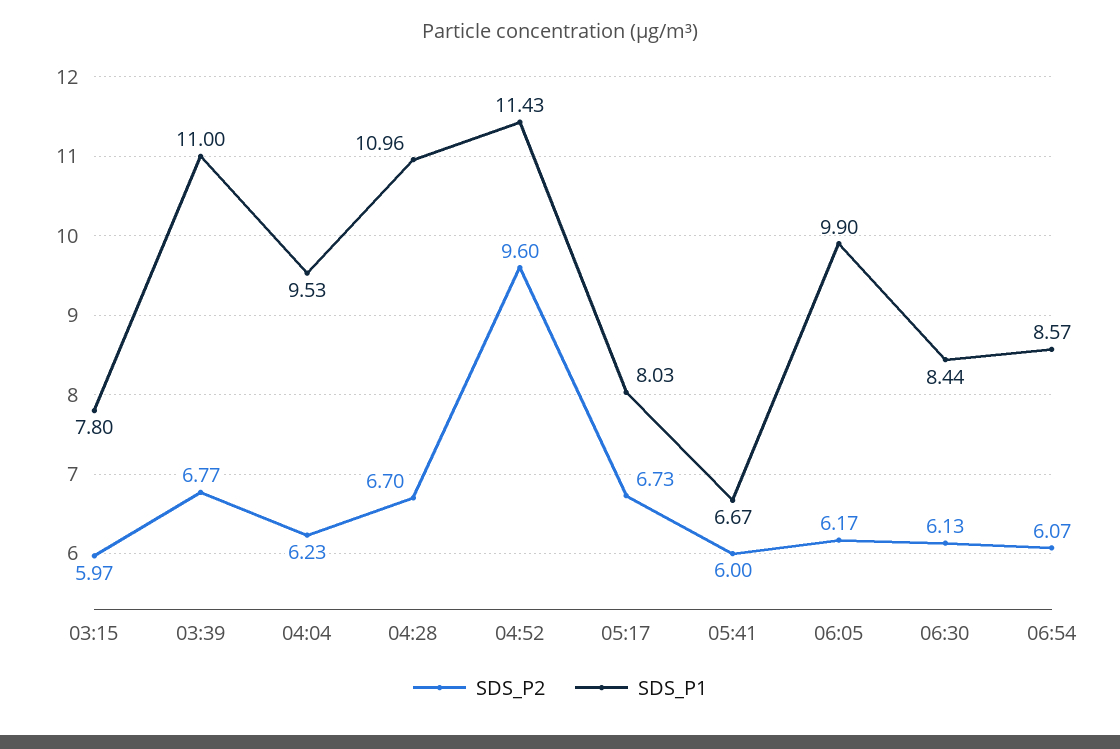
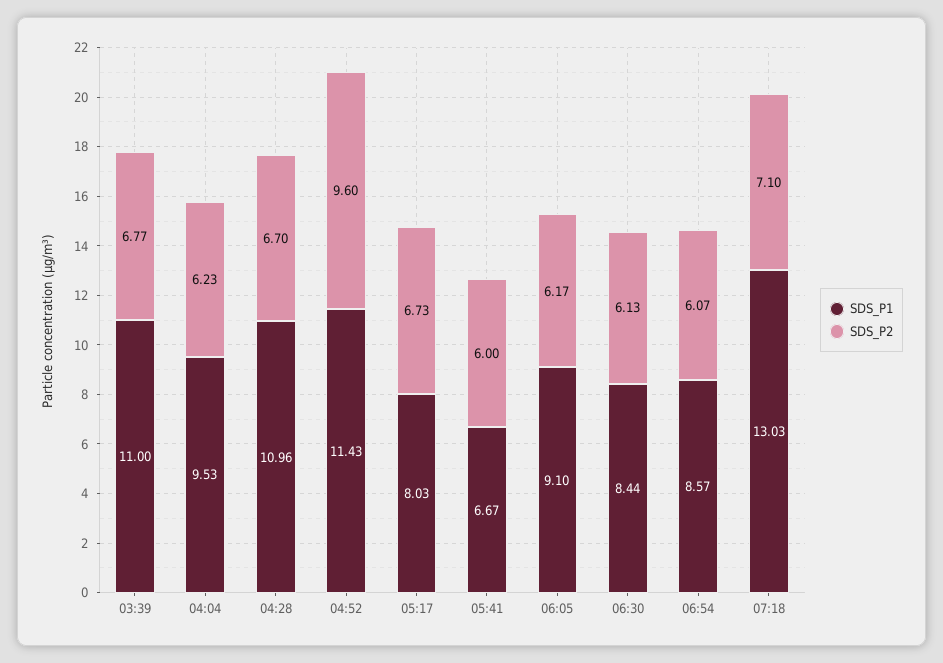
SDS_P2, 03:15: 5.97 -> none
SDS_P1, 03:15: 7.8 -> none
SDS_P1, 06:05: 9.9 -> 9.1
SDS_P1, 07:18: none -> 13.03
SDS_P2, 07:18: none -> 7.1

